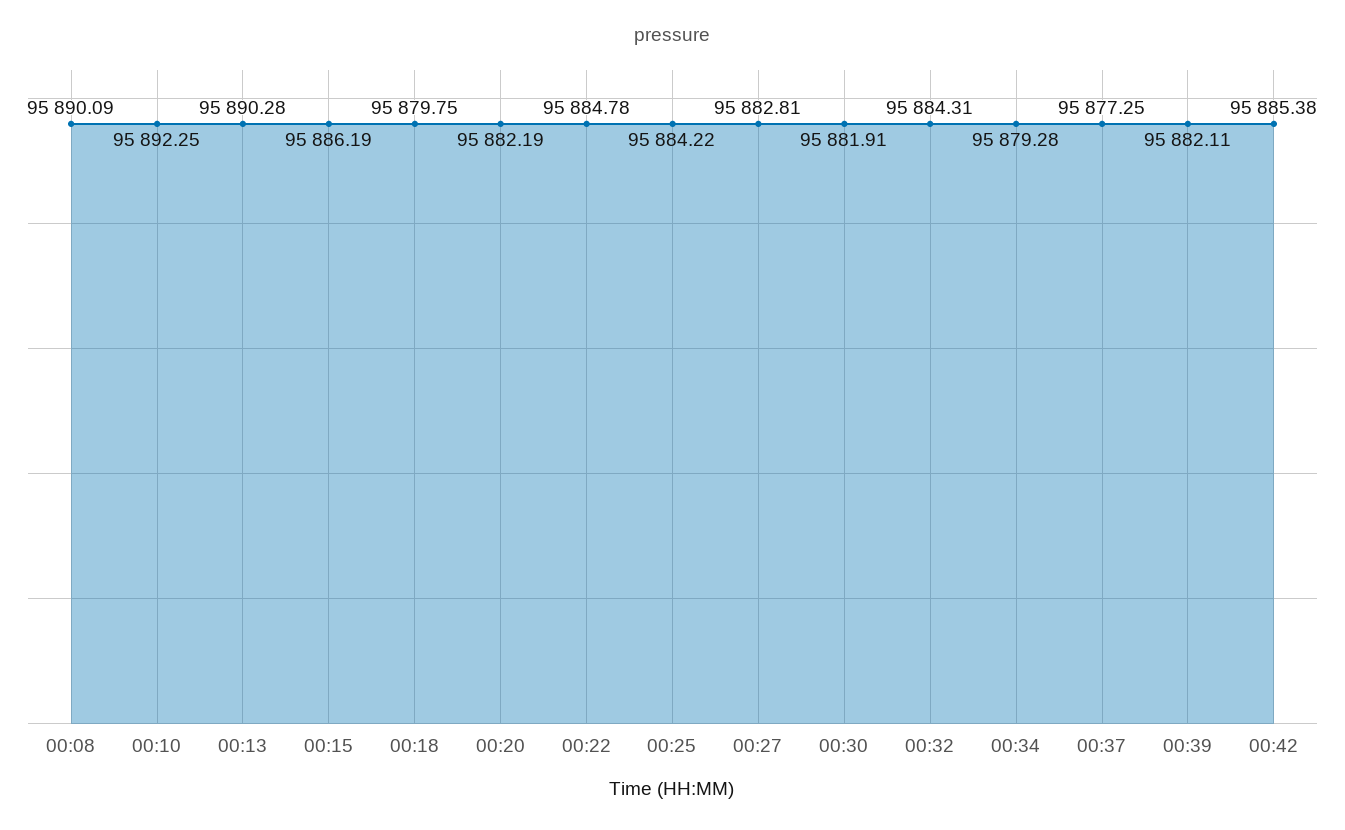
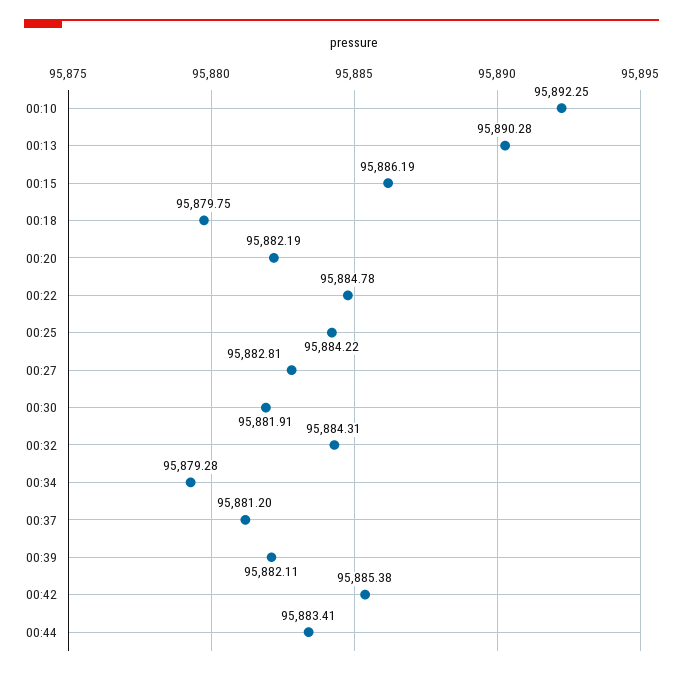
00:08: 95890.09 -> none
00:37: 95877.25 -> 95881.2
00:44: none -> 95883.41

